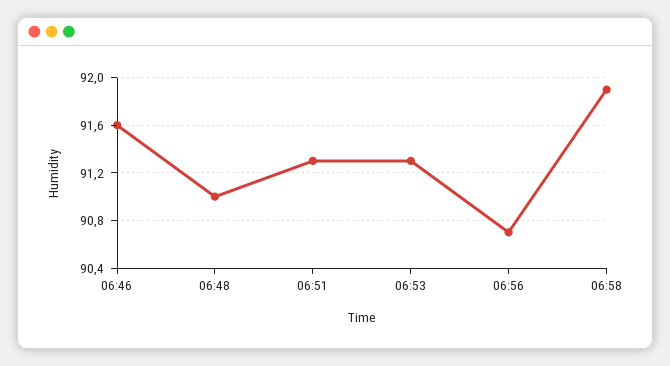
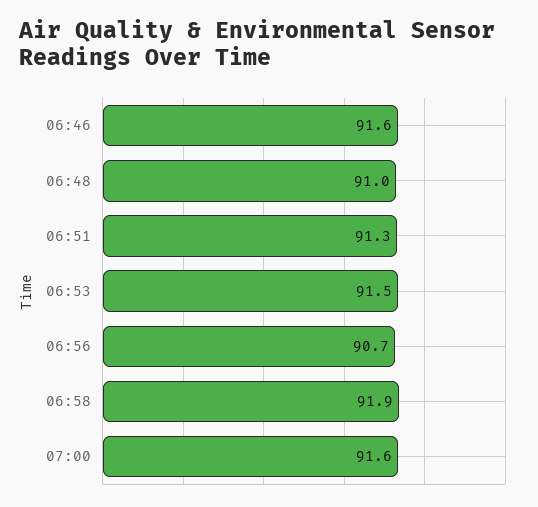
06:53: 91.3 -> 91.5
07:00: none -> 91.6

